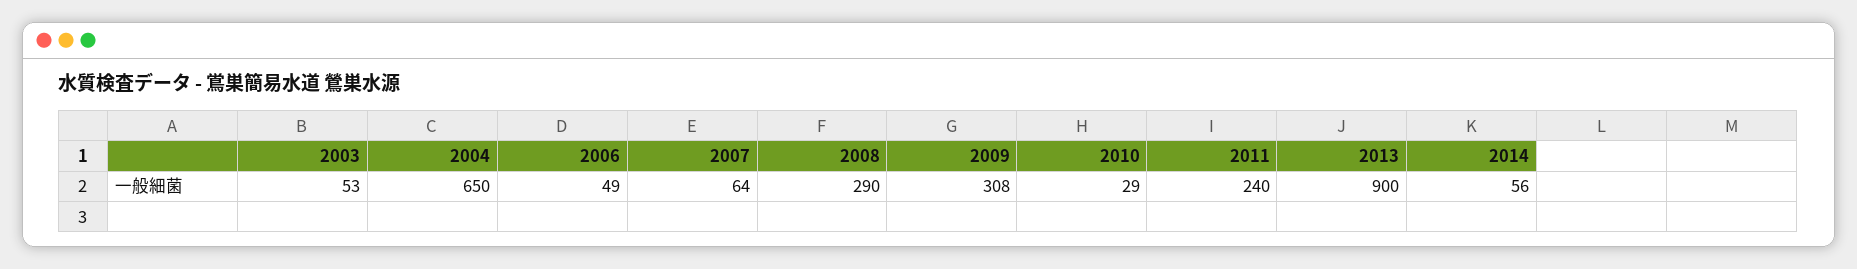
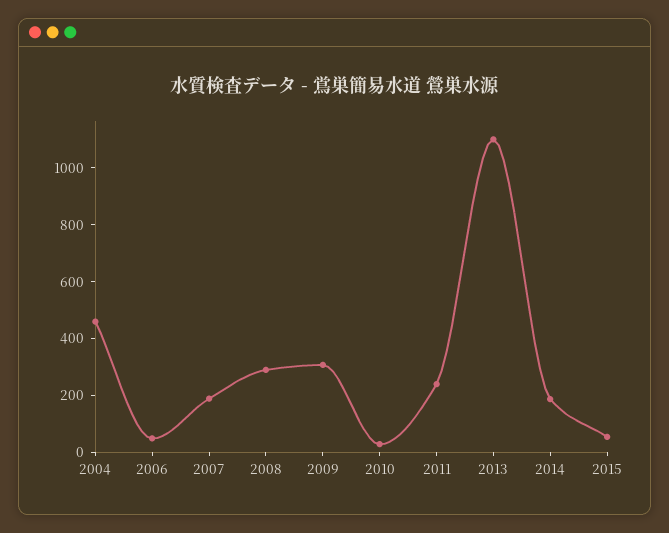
2003: 53 -> none
2004: 650 -> 450
2007: 64 -> 200
2013: 900 -> 1100
2014: 56 -> 200
2015: none -> 50

